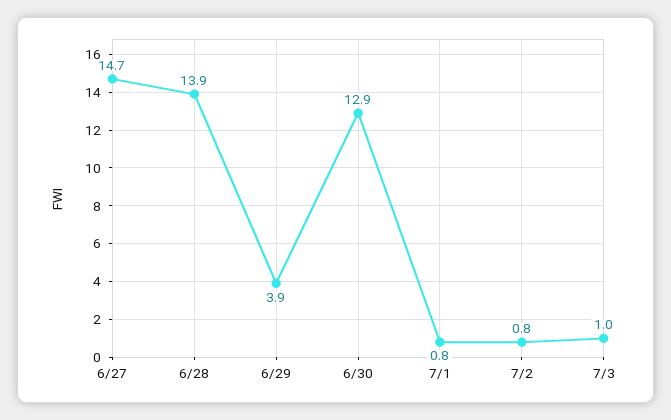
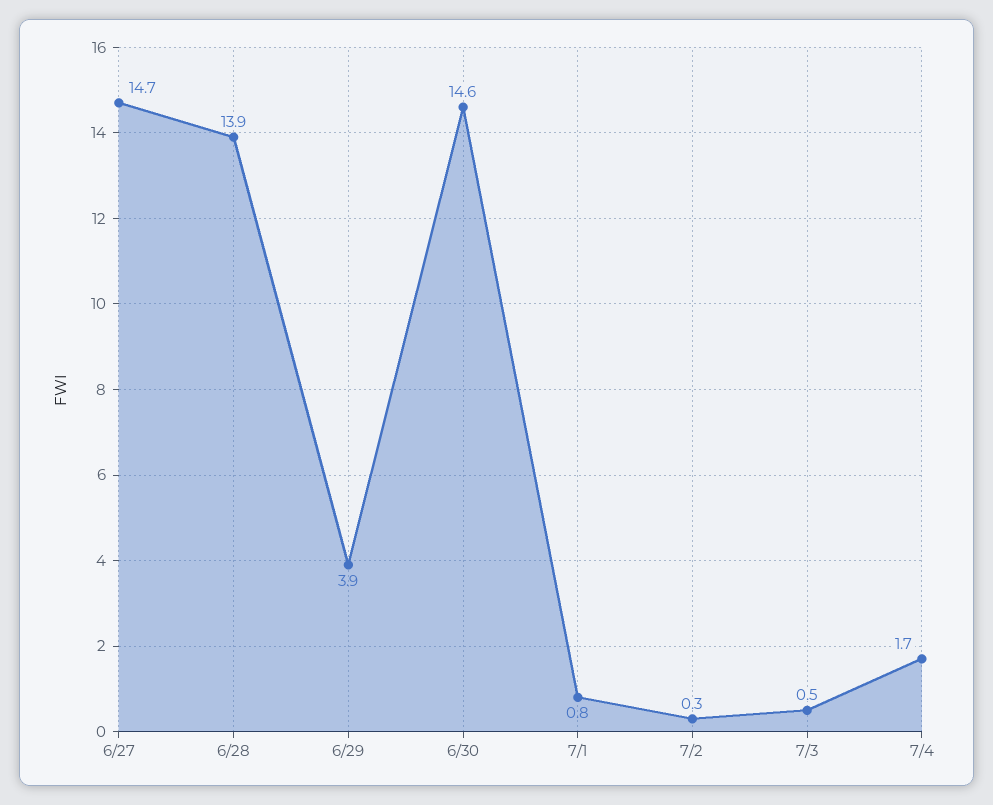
6/30: 12.9 -> 14.6
7/2: 0.8 -> 0.3
7/3: 1 -> 0.5
7/4: none -> 1.7

